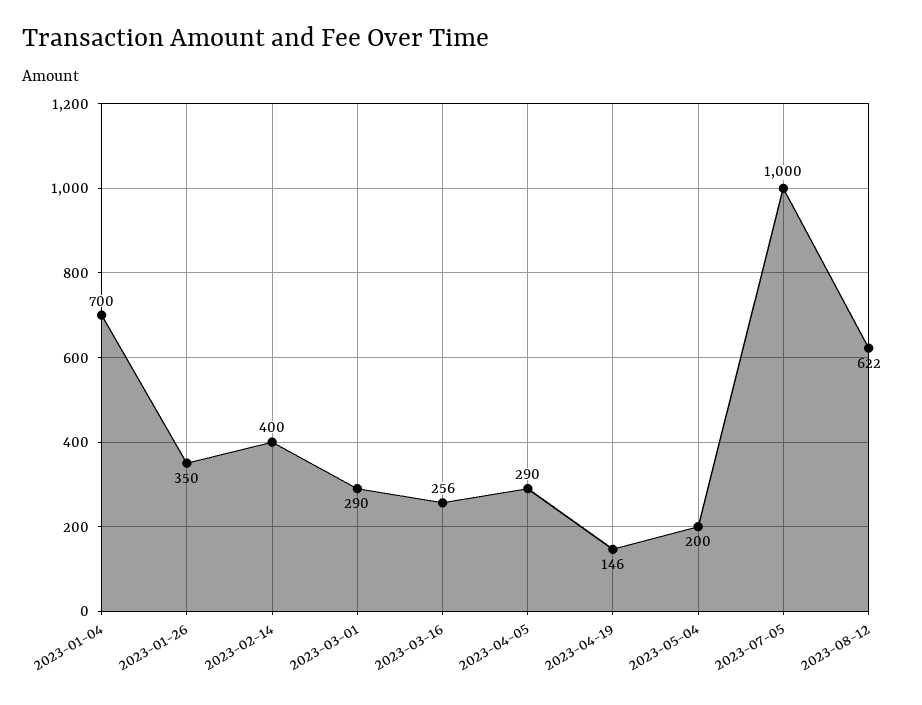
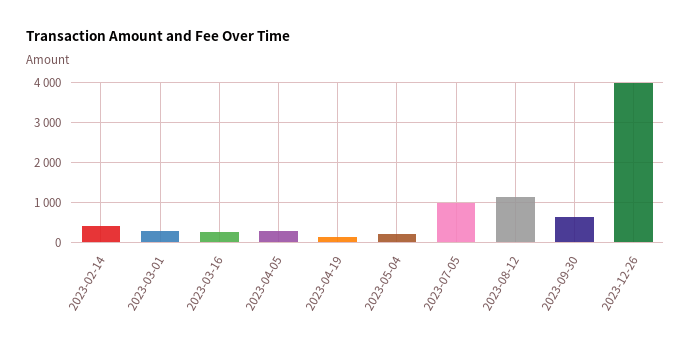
2023-01-04: 700 -> none
2023-01-26: 350 -> none
2023-08-12: 622 -> 1200
2023-09-30: none -> 600
2023-12-26: none -> 4000

